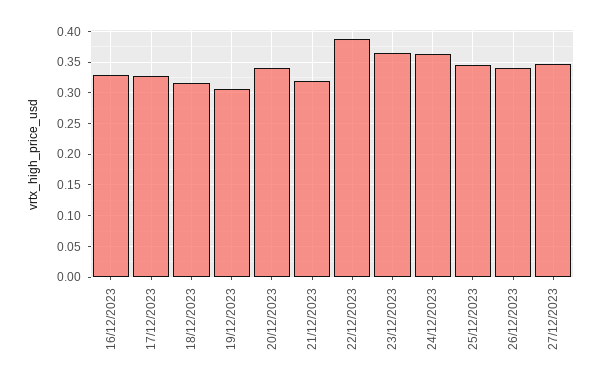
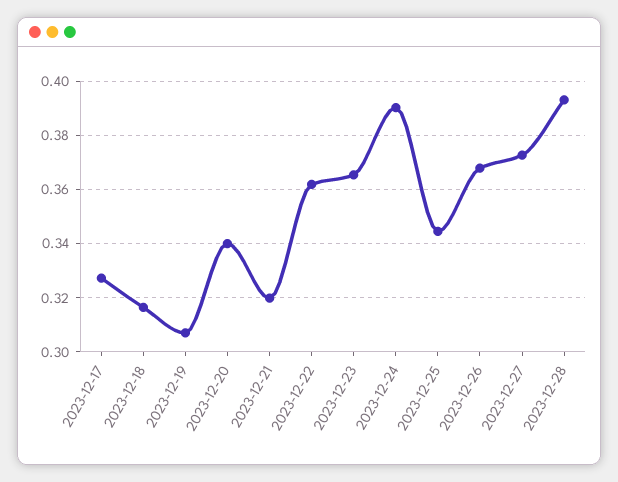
16/12/2023: 0.33 -> none
22/12/2023: 0.39 -> 0.3625
24/12/2023: 0.36 -> 0.39
26/12/2023: 0.34 -> 0.3675
27/12/2023: 0.35 -> 0.3725
2023-12-28: none -> 0.3925

